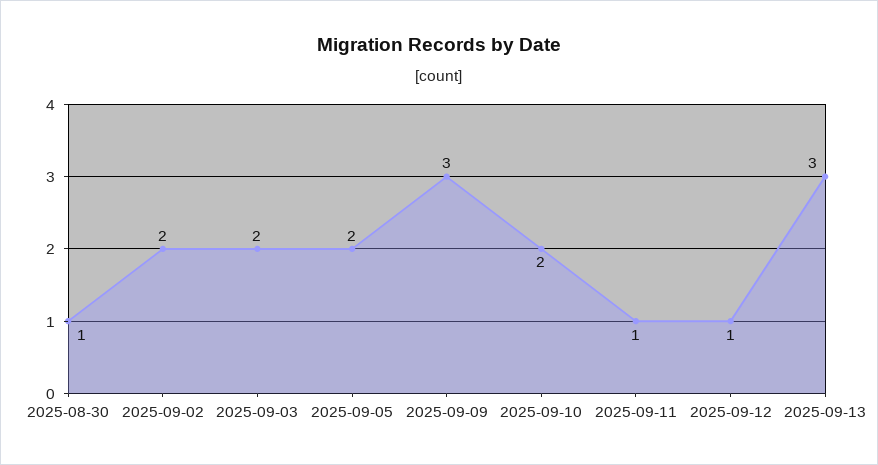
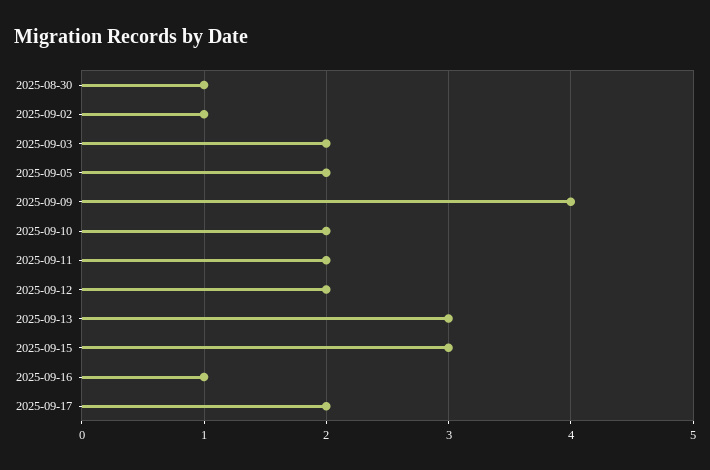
2025-09-02: 2 -> 1
2025-09-09: 3 -> 4
2025-09-11: 1 -> 2
2025-09-12: 1 -> 2
2025-09-15: none -> 3
2025-09-16: none -> 1
2025-09-17: none -> 2

